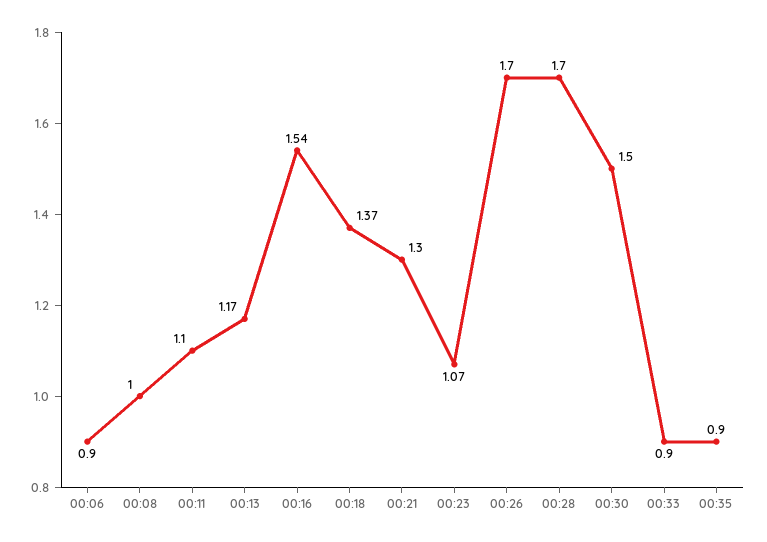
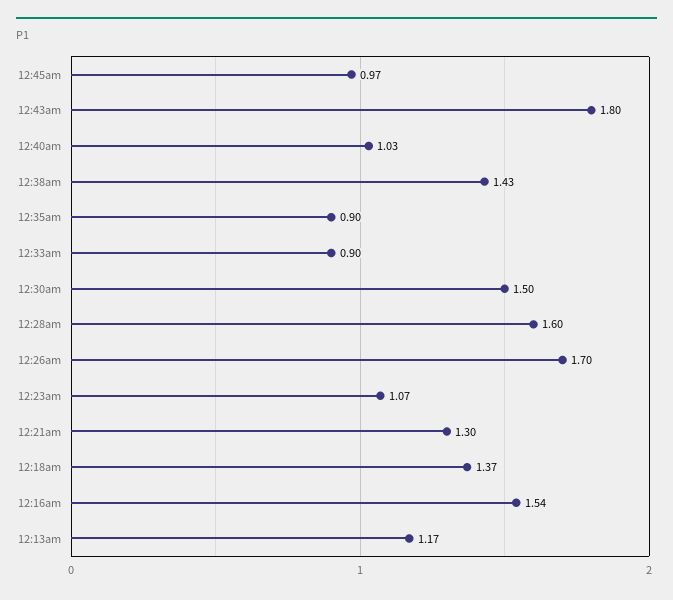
00:06: 0.9 -> none
00:08: 1 -> none
00:11: 1.1 -> none
00:28: 1.7 -> 1.6
12:45am: none -> 0.97
12:43am: none -> 1.8
12:40am: none -> 1.03
12:38am: none -> 1.43

